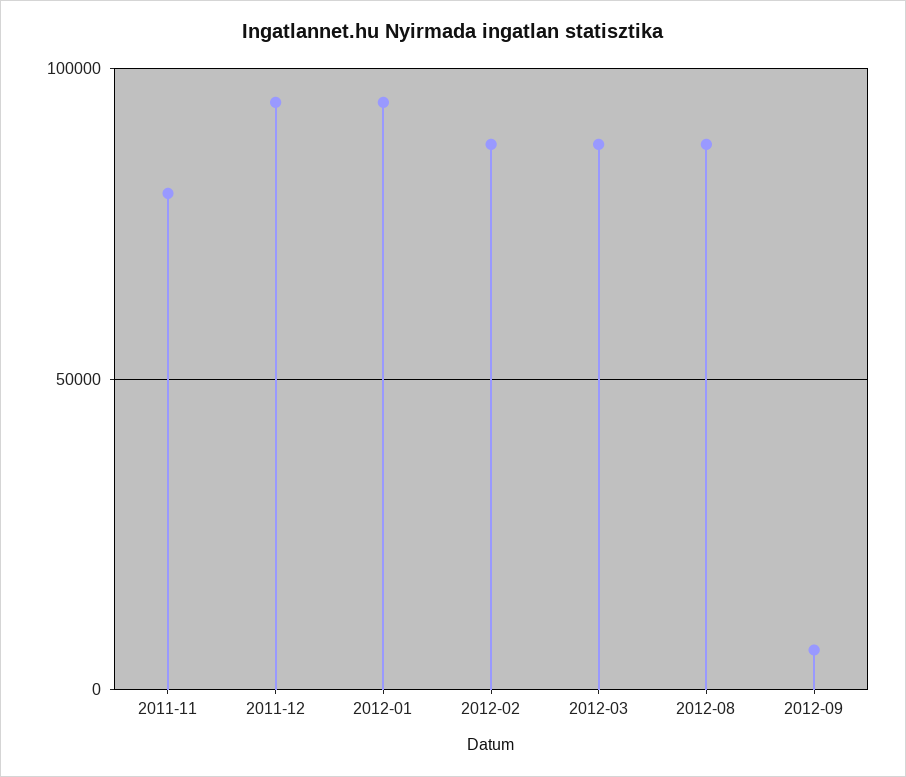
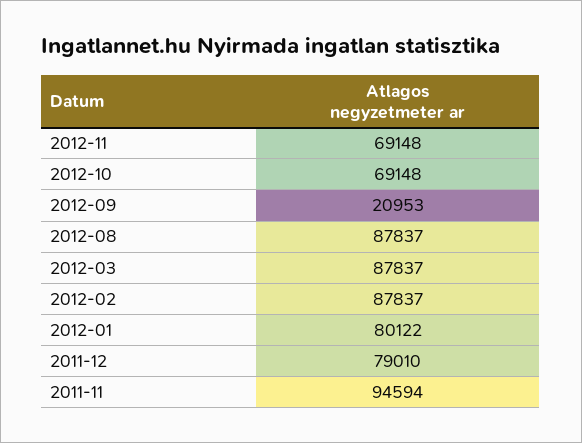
2011-11: 80000 -> 94594
2011-12: 95000 -> 79010
2012-01: 95000 -> 80122
2012-09: 5000 -> 20953
2012-11: none -> 69148
2012-10: none -> 69148

